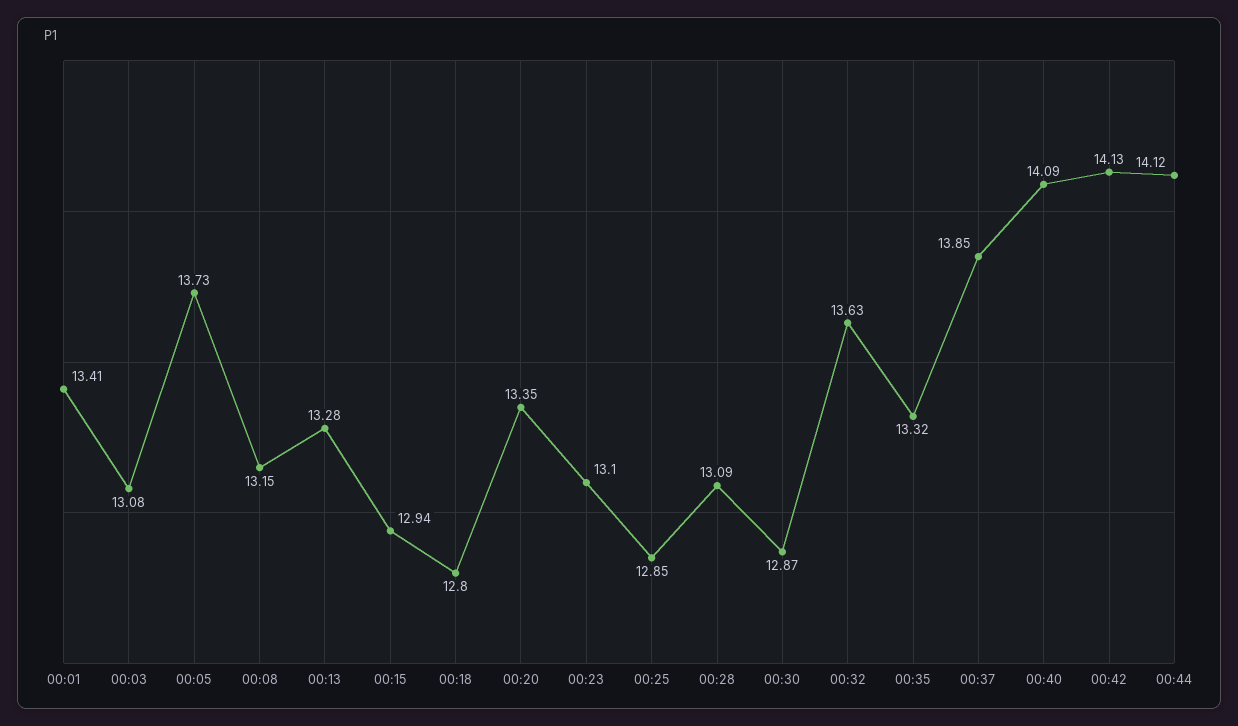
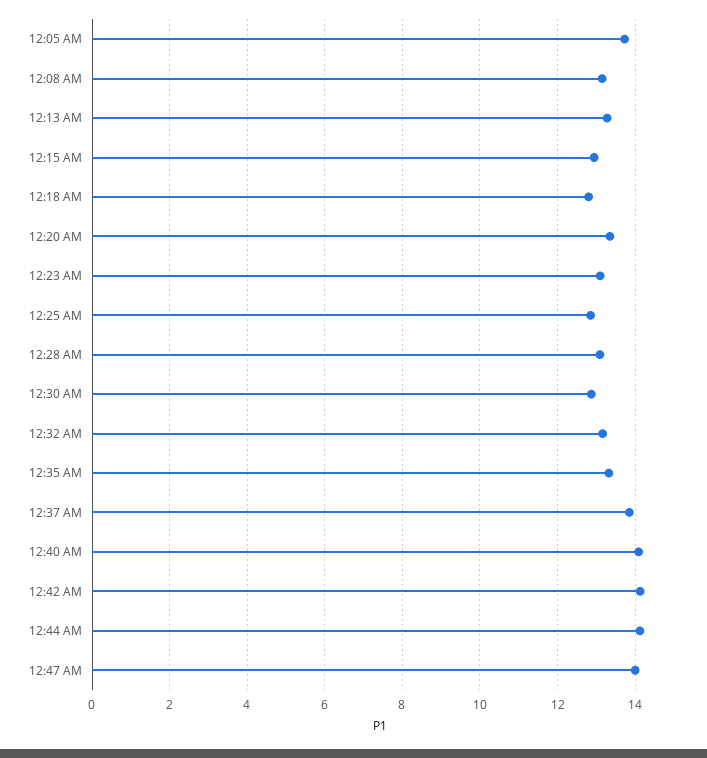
00:01: 13.41 -> none
00:03: 13.08 -> none
00:32: 13.63 -> 13.2
12:47 AM: none -> 14

